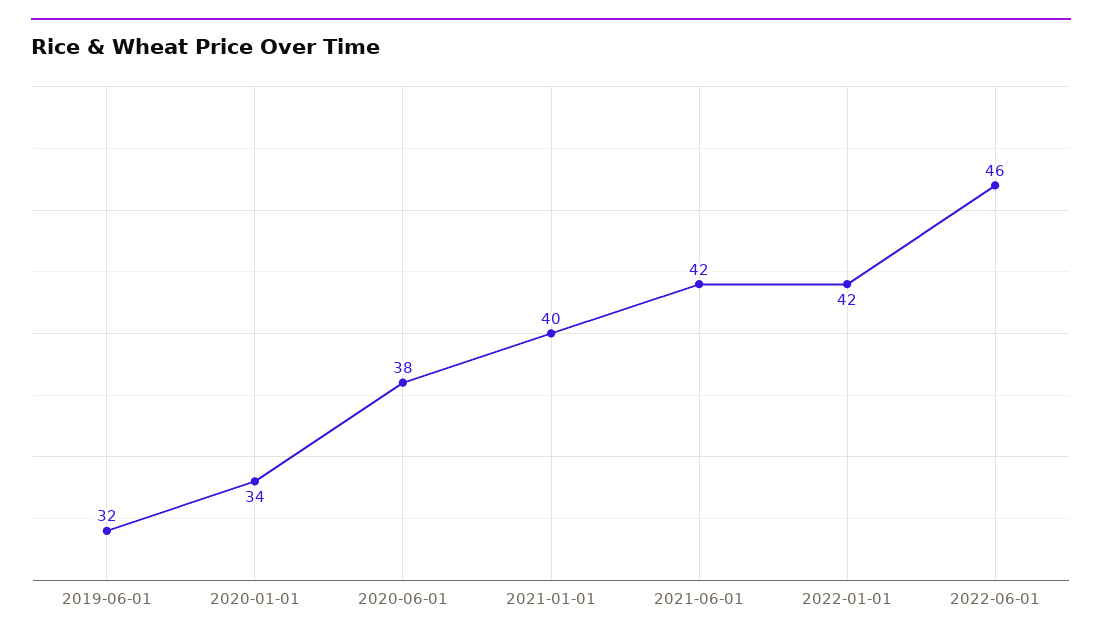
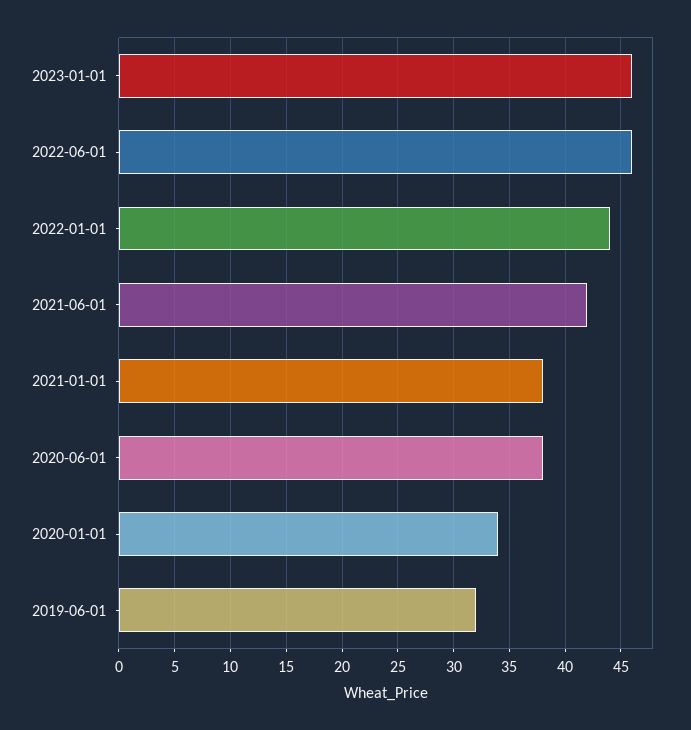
2021-01-01: 40 -> 38
2022-01-01: 42 -> 44
2023-01-01: none -> 46

